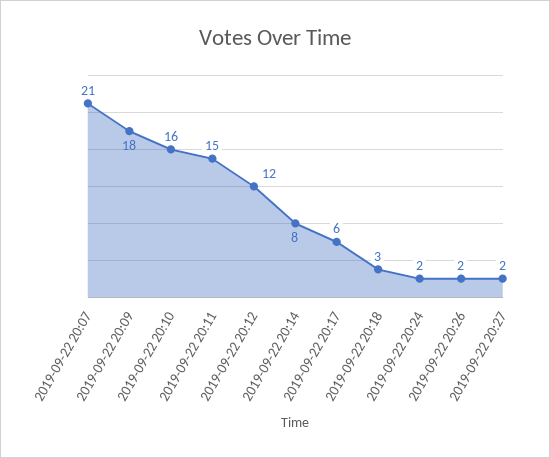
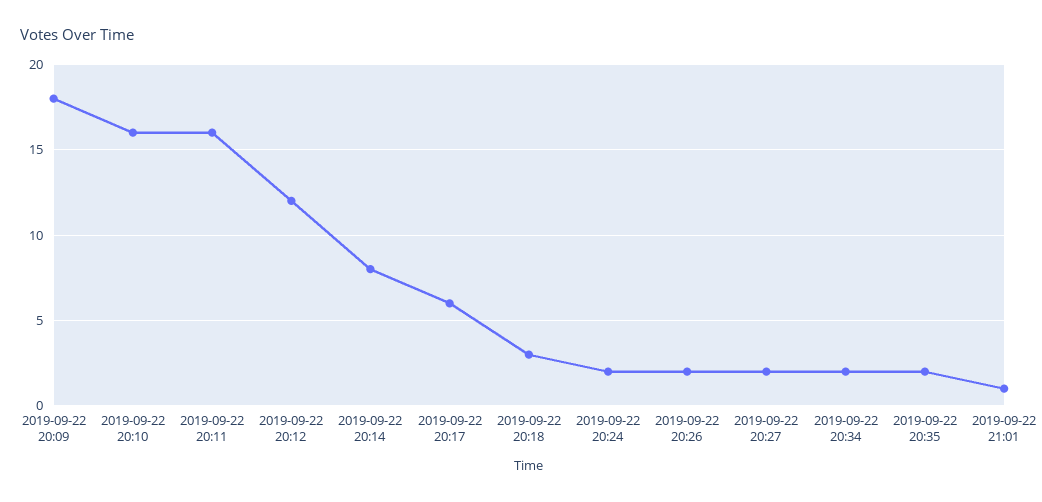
2019-09-22 20:07: 21 -> none
2019-09-22 20:11: 15 -> 16
2019-09-22 20:34: none -> 2
2019-09-22 20:35: none -> 2
2019-09-22 21:01: none -> 1

